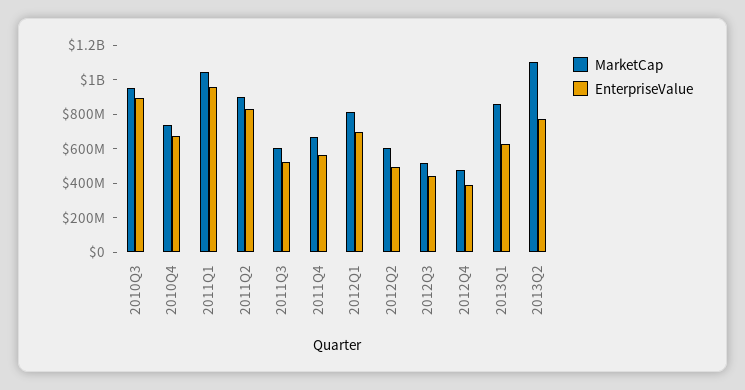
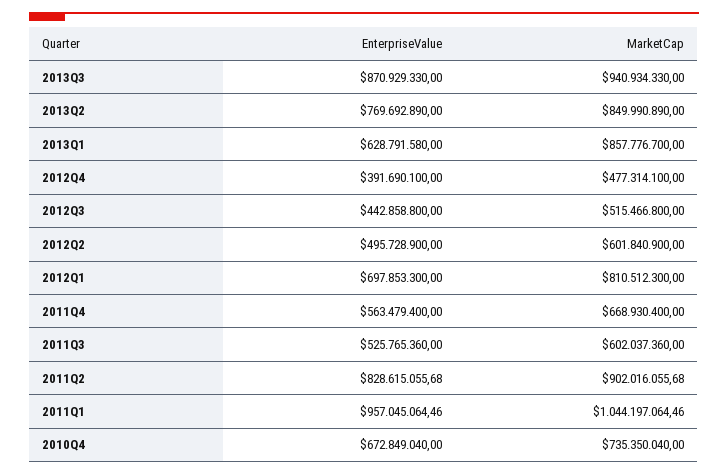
MarketCap, 2010Q3: 950000000 -> none
EnterpriseValue, 2010Q3: 900000000 -> none
MarketCap, 2013Q2: 1100000000 -> 849990890
EnterpriseValue, 2013Q3: none -> 870929330
MarketCap, 2013Q3: none -> 940934330

